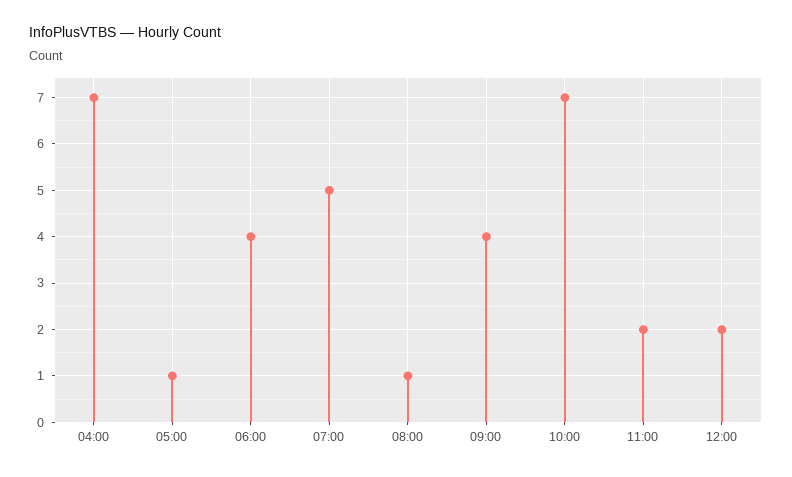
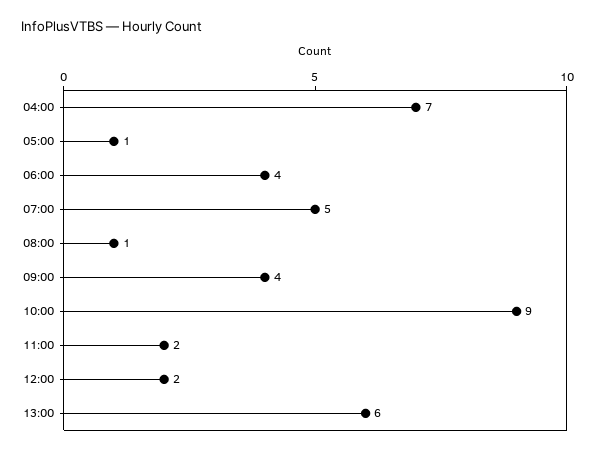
10:00: 7 -> 9
13:00: none -> 6

